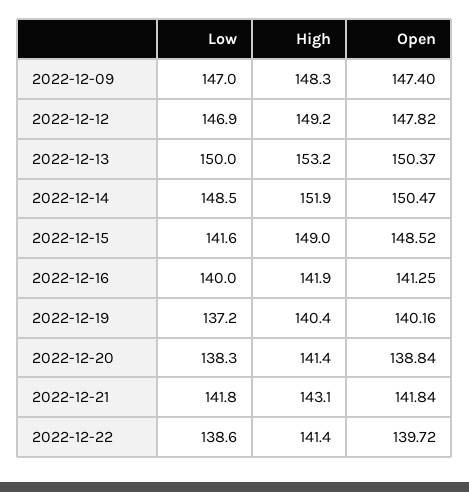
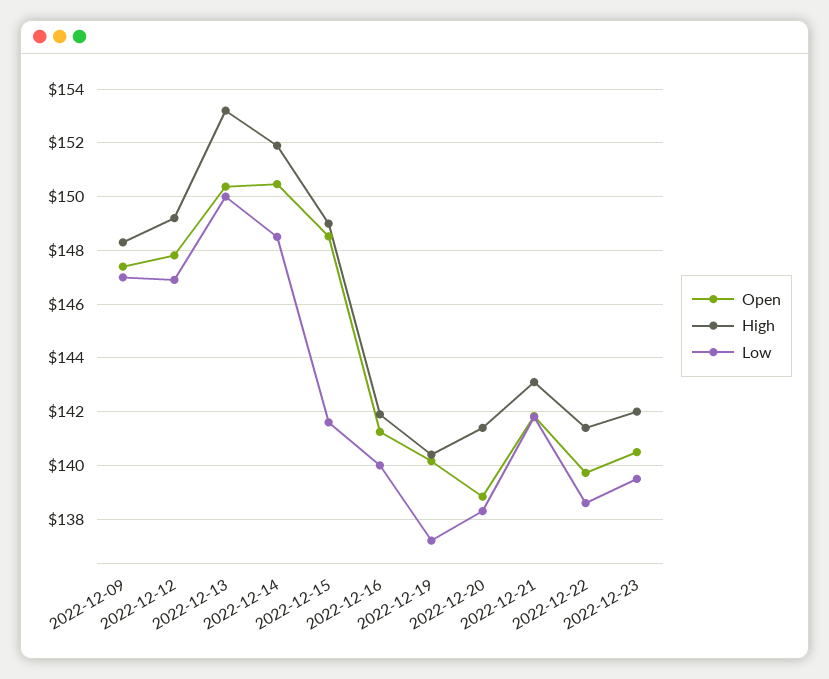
Open, 2022-12-23: none -> 140.5
High, 2022-12-23: none -> 142
Low, 2022-12-23: none -> 139.5

